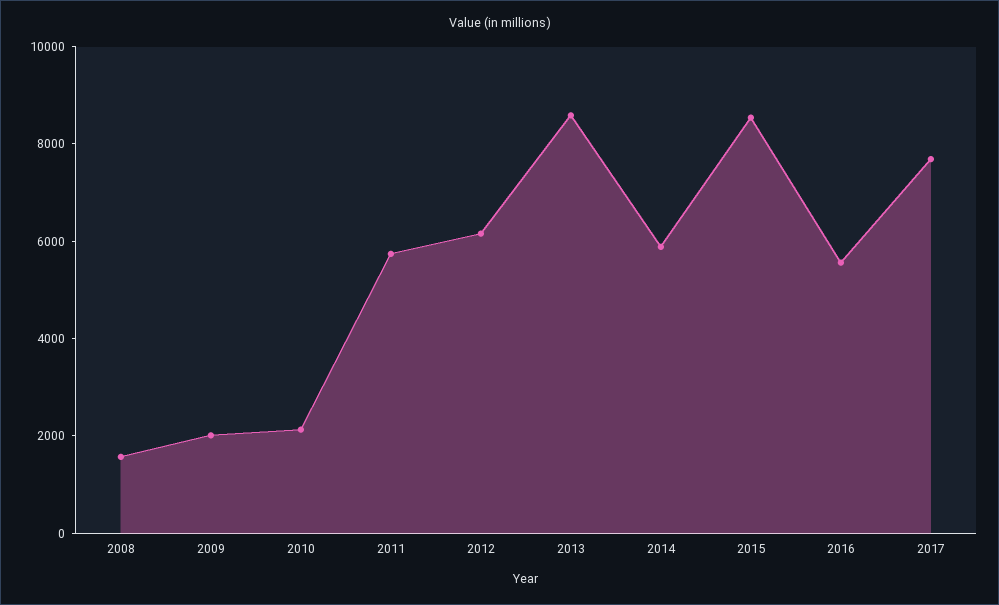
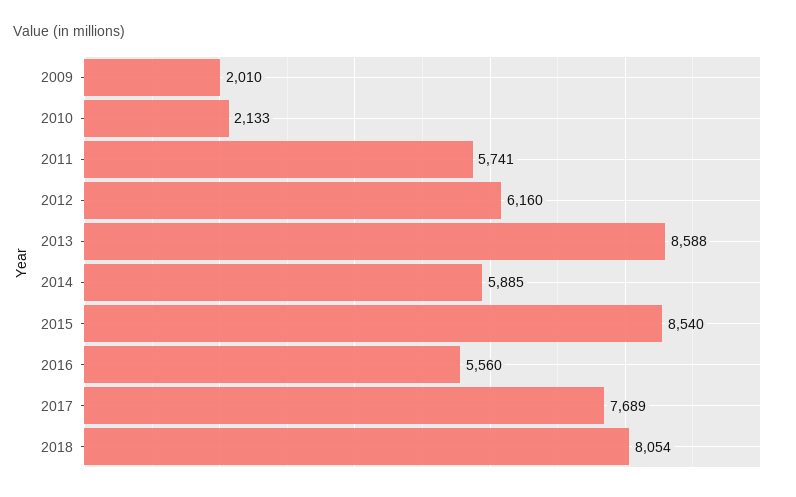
2008: 1500 -> none
2018: none -> 8054

